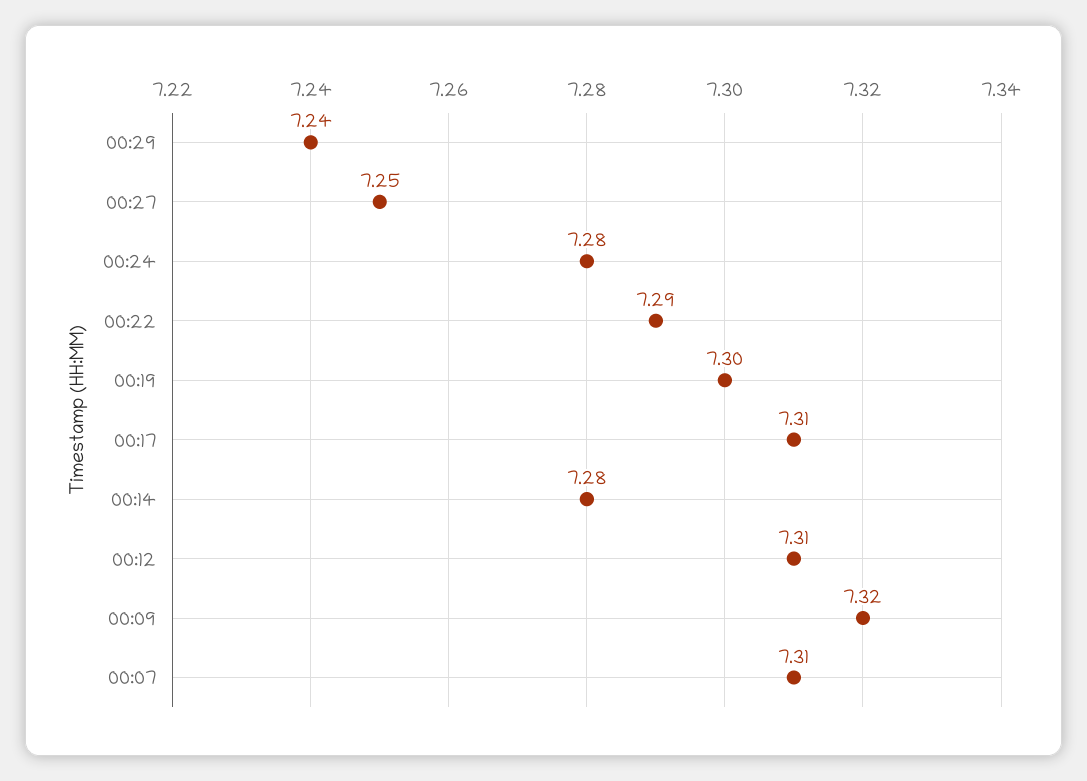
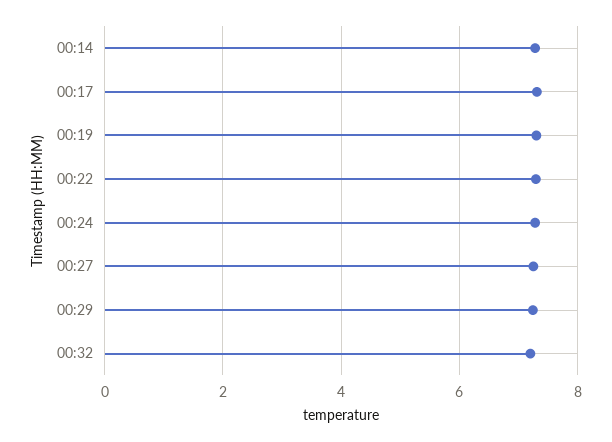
00:12: 7.31 -> none
00:09: 7.32 -> none
00:07: 7.31 -> none
00:32: none -> 7.2

